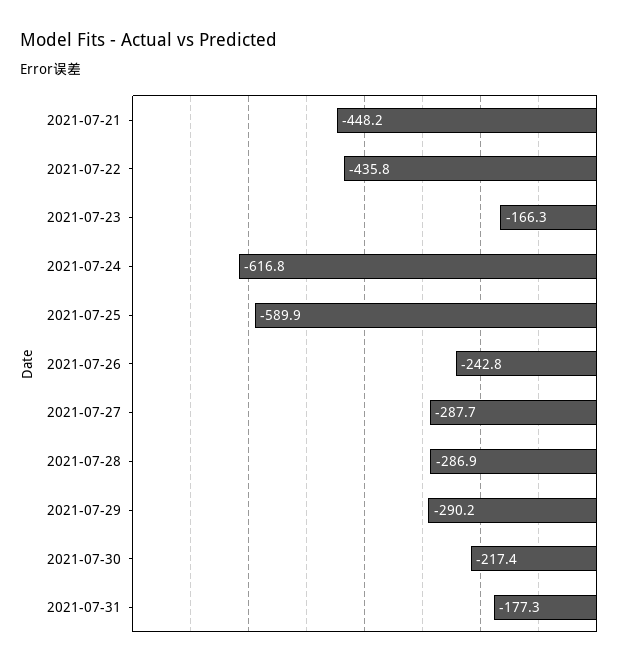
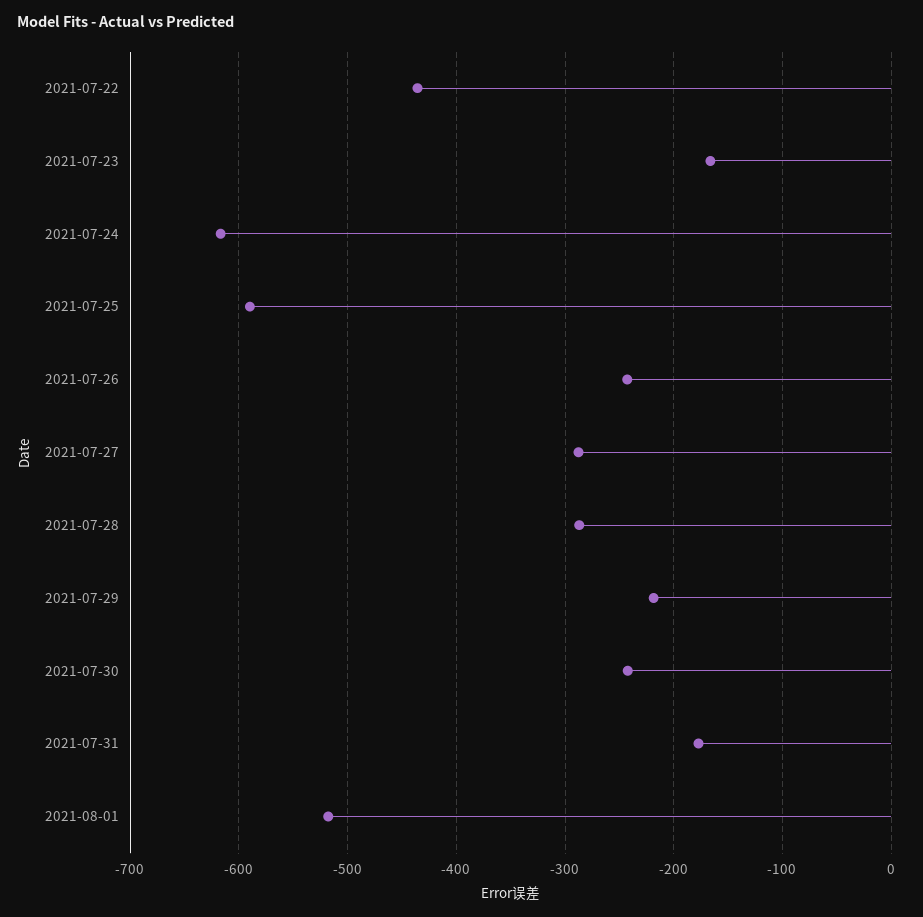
2021-07-21: -448.2 -> none
2021-07-29: -290.2 -> -220
2021-07-30: -217.4 -> -240
2021-08-01: none -> -520

